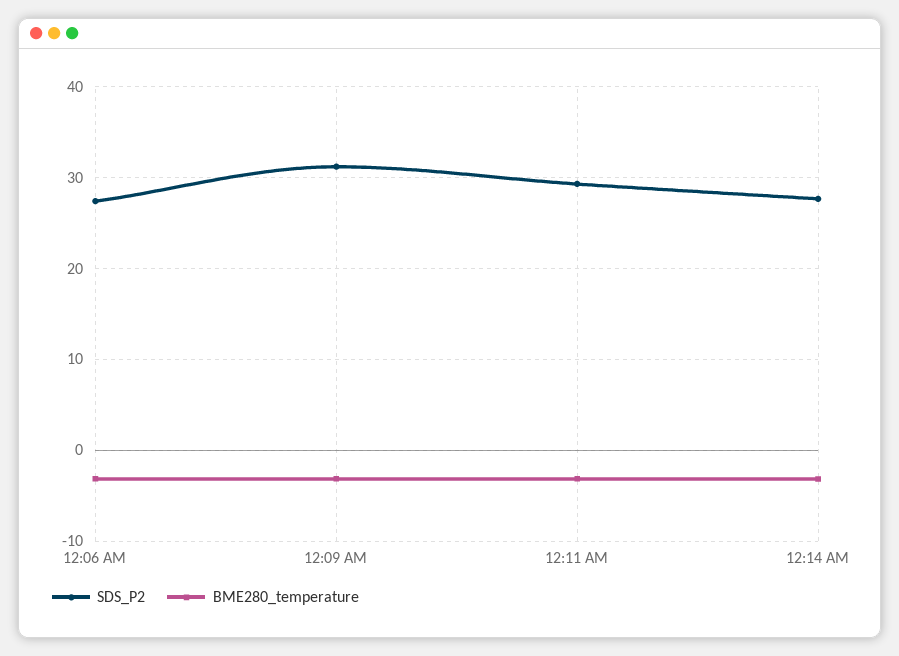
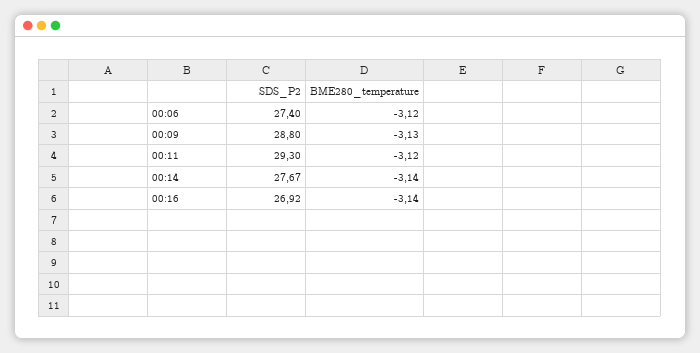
SDS_P2, 12:09 AM: 31 -> 28.8
SDS_P2, 00:16: none -> 26.92
BME280_temperature, 00:16: none -> -3.14

